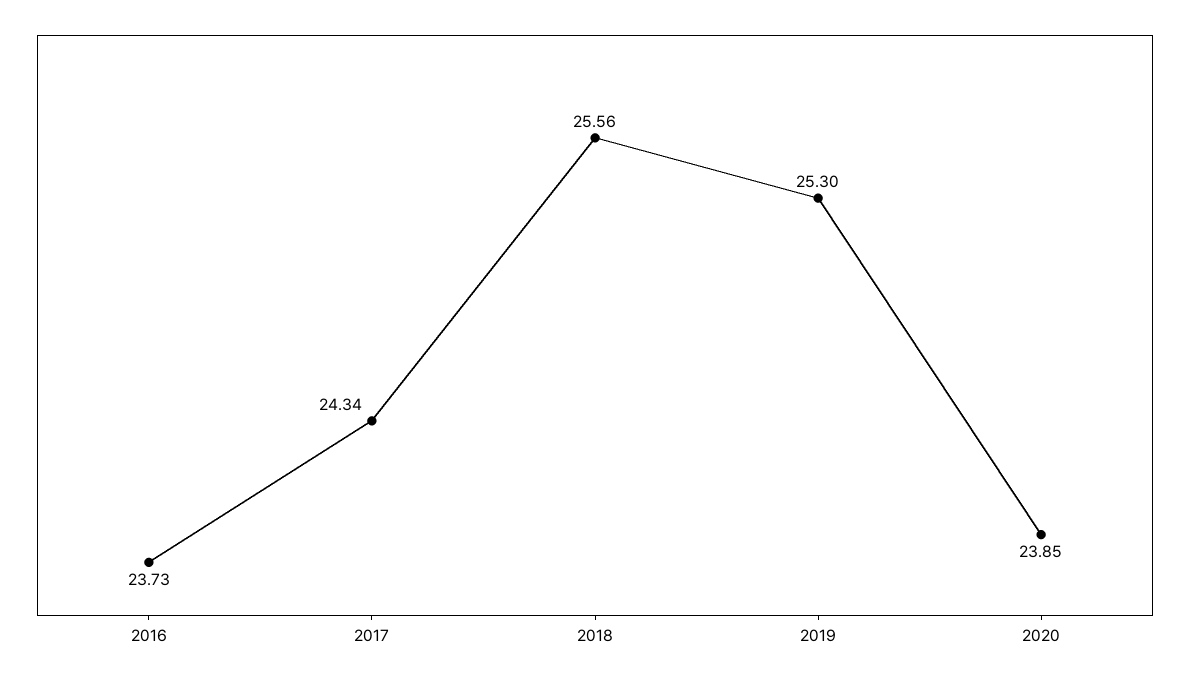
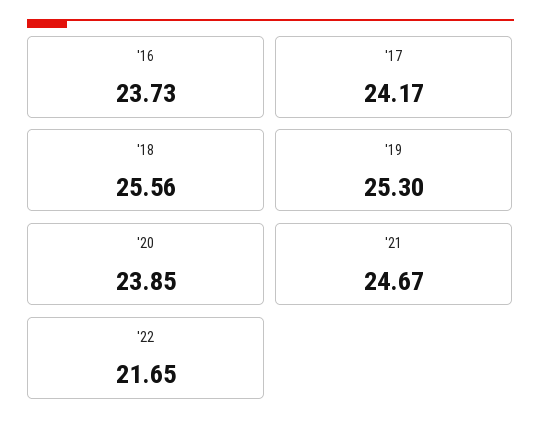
2017: 24.34 -> 24.17
'21: none -> 24.67
'22: none -> 21.65

